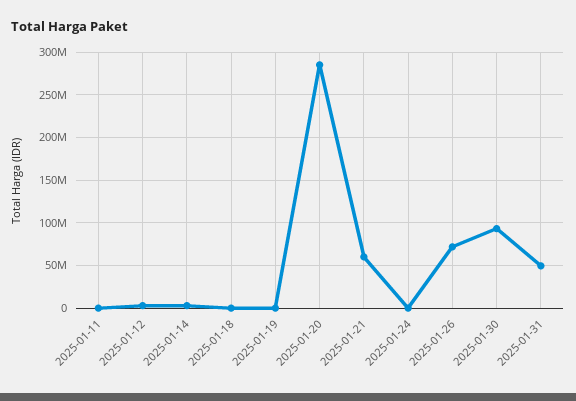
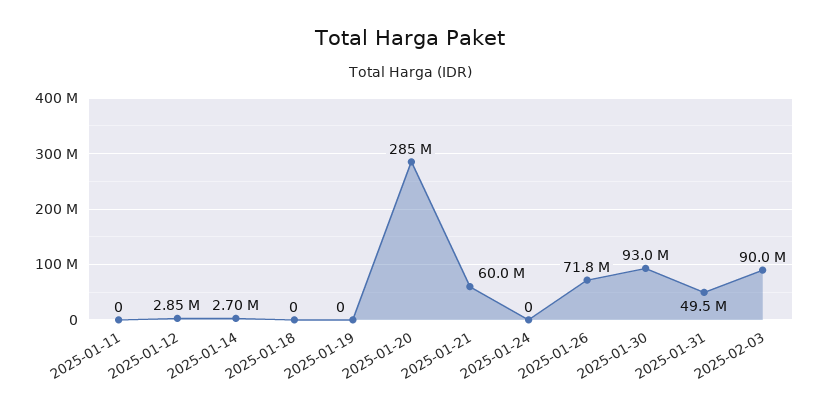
2025-02-03: none -> 90000000

